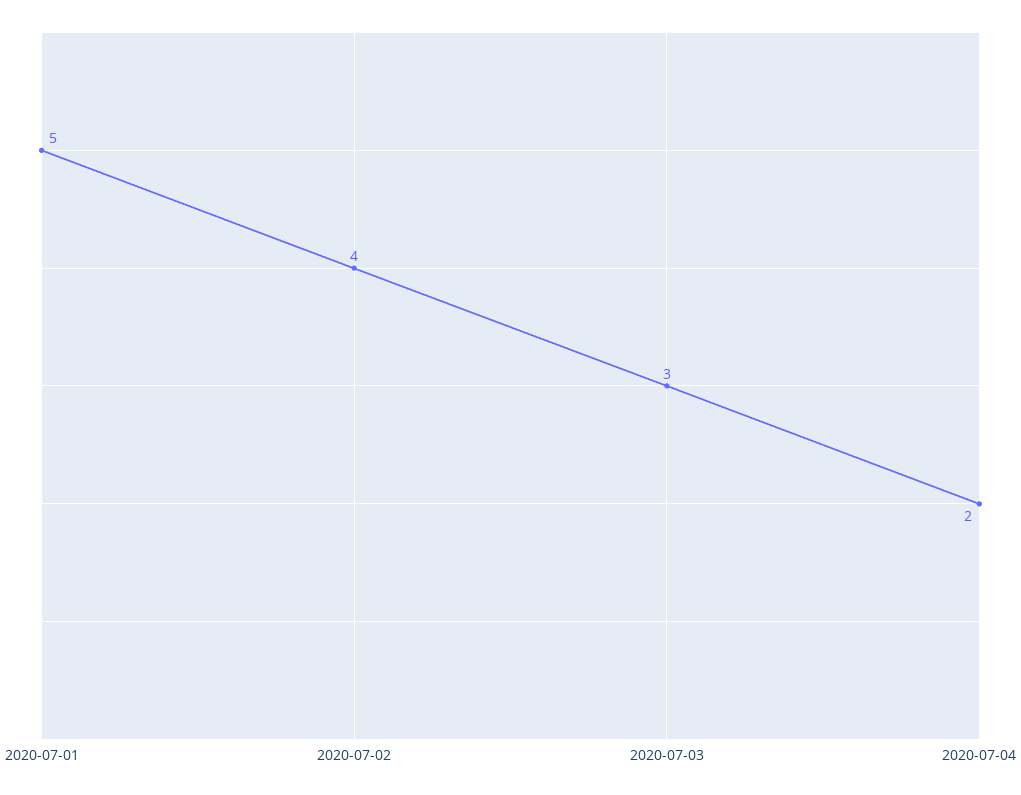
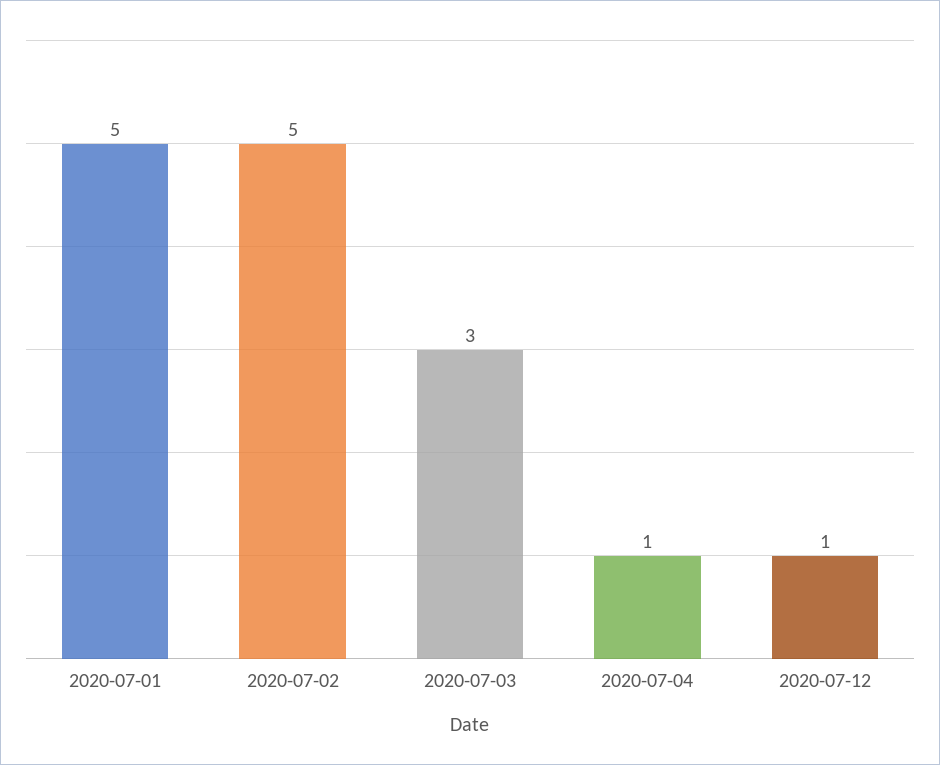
2020-07-02: 4 -> 5
2020-07-04: 2 -> 1
2020-07-12: none -> 1

